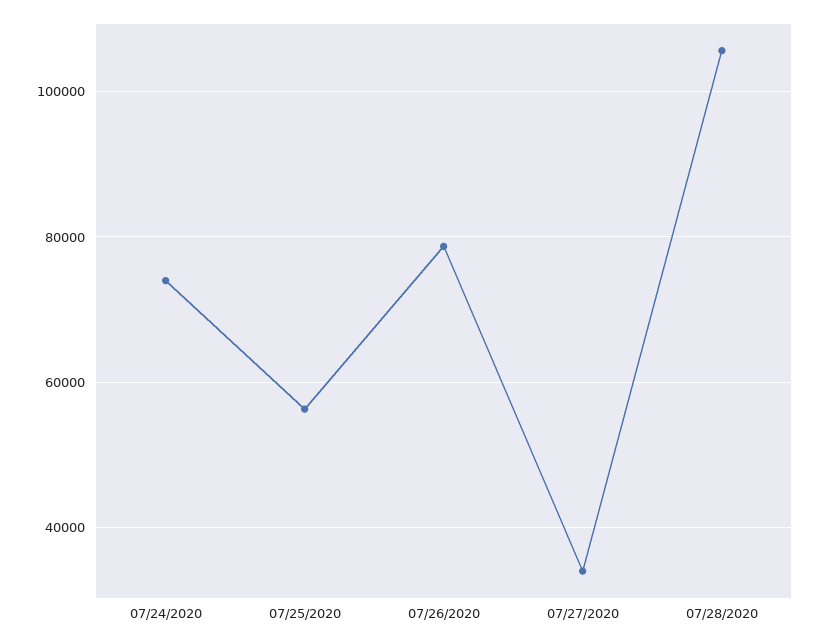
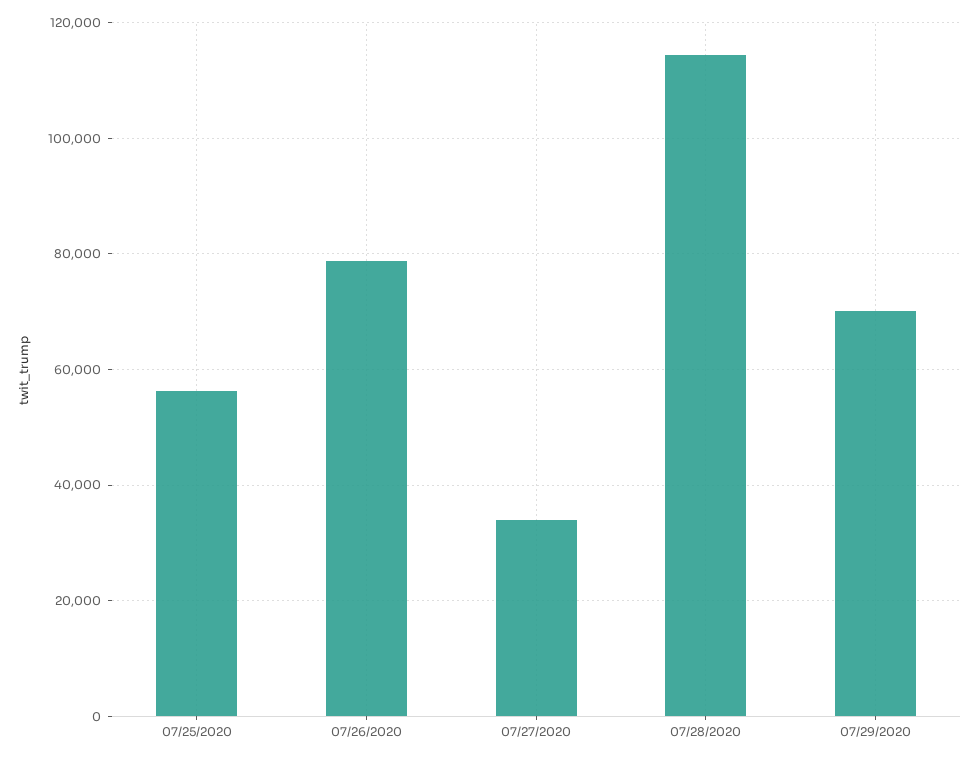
07/24/2020: 74000 -> none
07/28/2020: 106000 -> 114000
07/29/2020: none -> 70000

